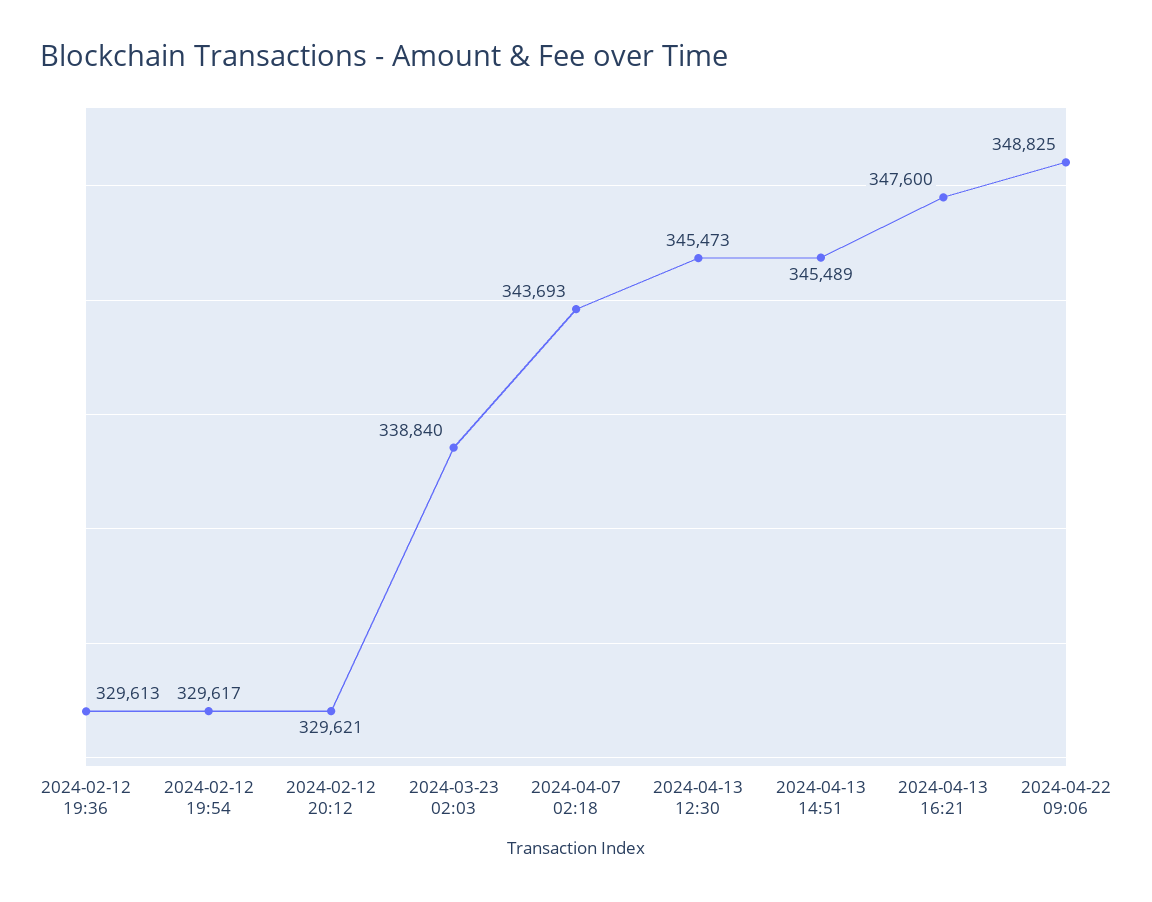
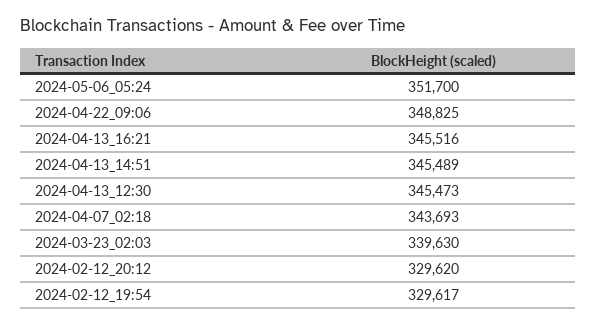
2024-02-12 19:36: 329613 -> none
2024-02-12 20:12: 329621 -> 329620
2024-03-23 02:03: 338840 -> 339630
2024-04-13 16:21: 347600 -> 345516
2024-05-06_05:24: none -> 351700

